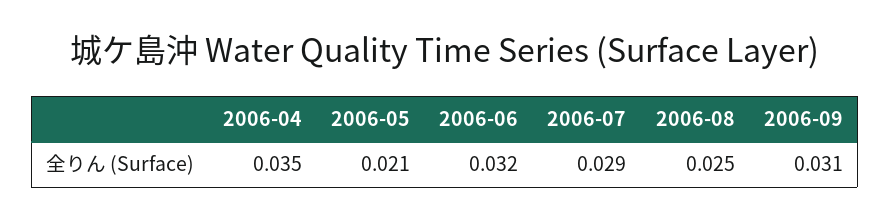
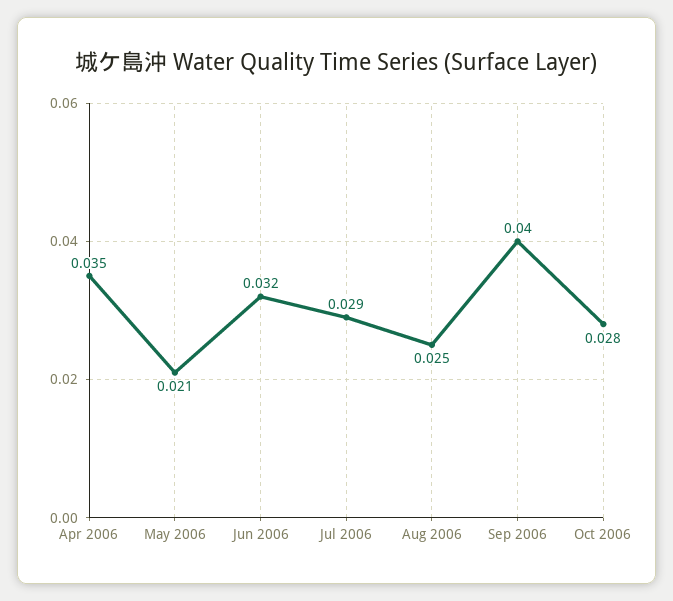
2006-09: 0.031 -> 0.04
Oct 2006: none -> 0.028

